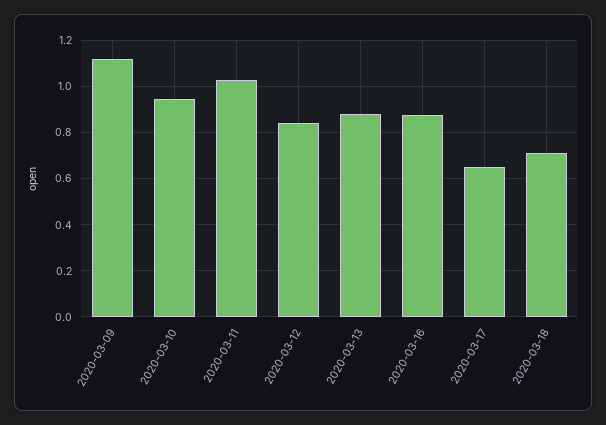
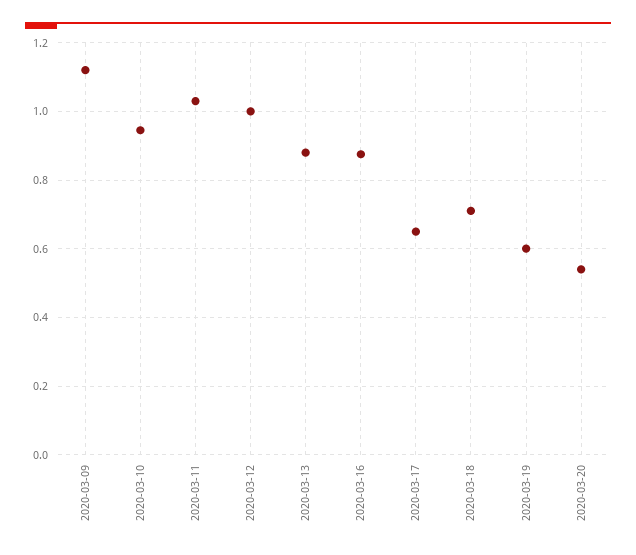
2020-03-12: 0.85 -> 1
2020-03-19: none -> 0.6
2020-03-20: none -> 0.54

